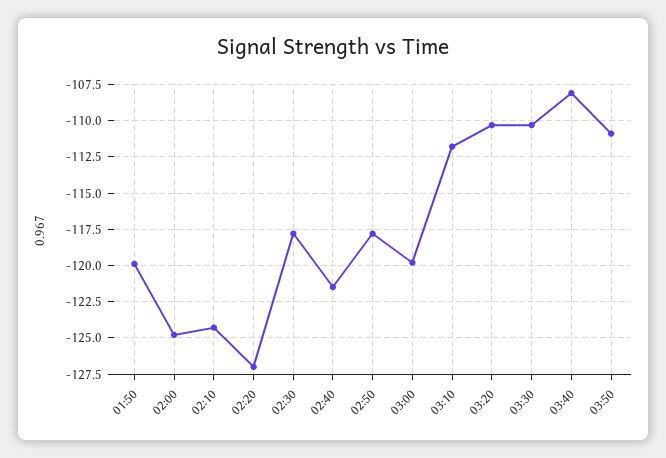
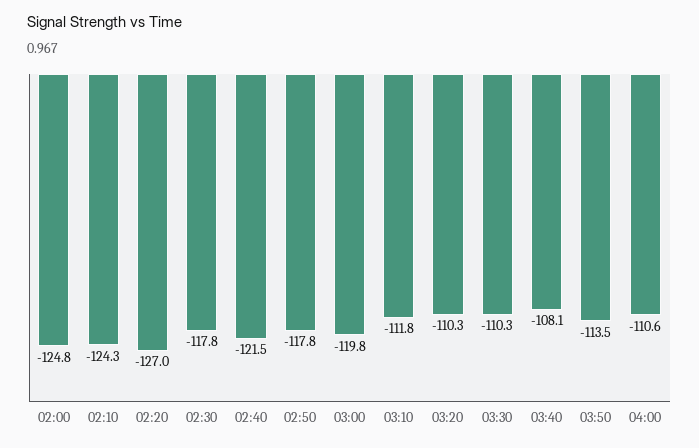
01:50: -120 -> none
03:50: -111 -> -113.5
04:00: none -> -110.6

